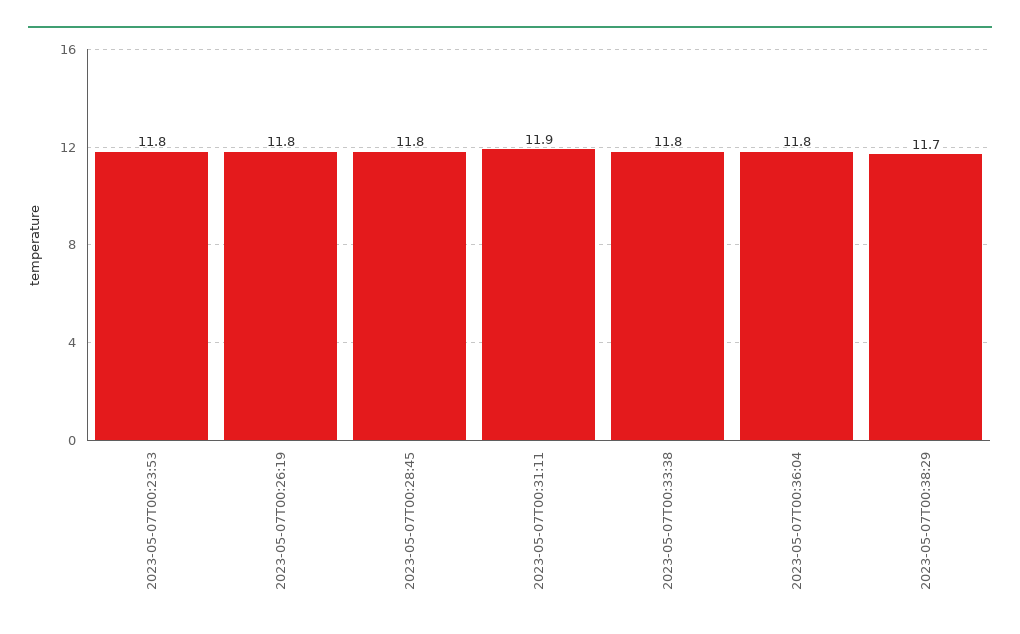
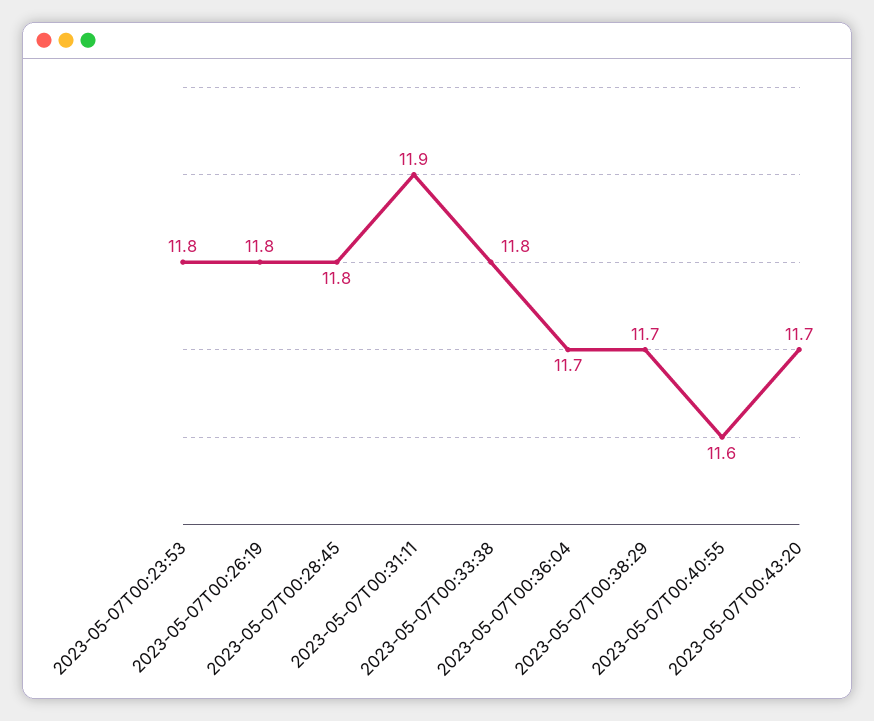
2023-05-07T00:36:04: 11.8 -> 11.7
2023-05-07T00:40:55: none -> 11.6
2023-05-07T00:43:20: none -> 11.7

